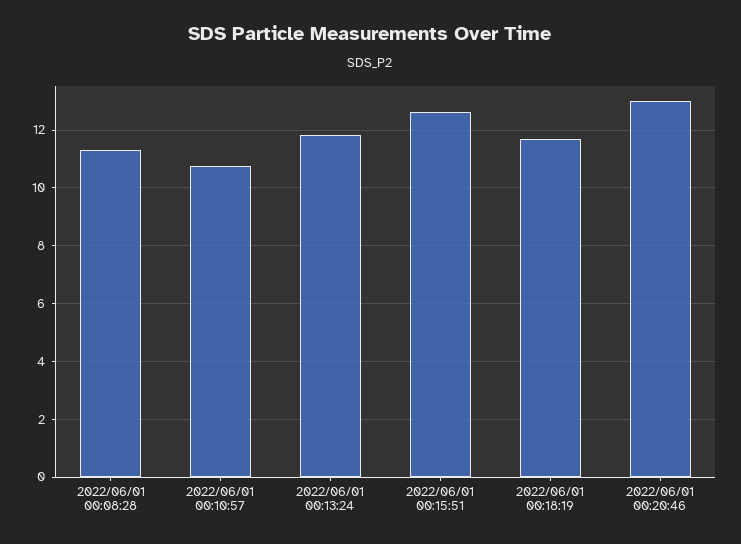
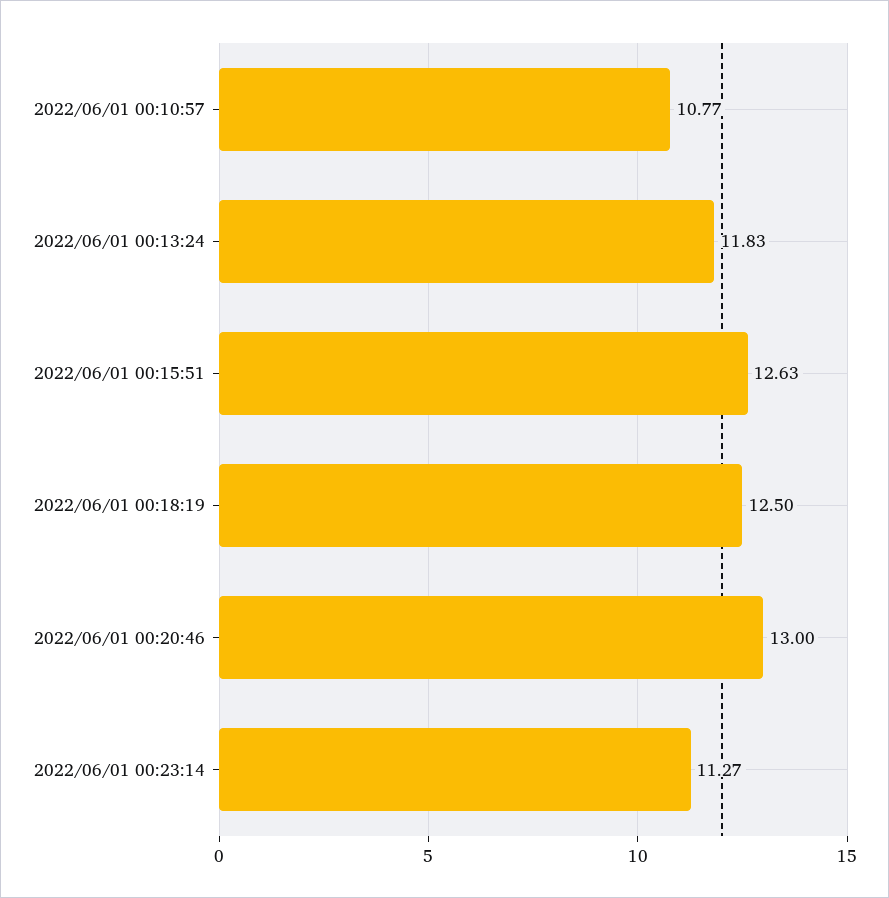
2022/06/01 00:08:28: 11.25 -> none
2022/06/01 00:18:19: 11.75 -> 12.5
2022/06/01 00:23:14: none -> 11.27

